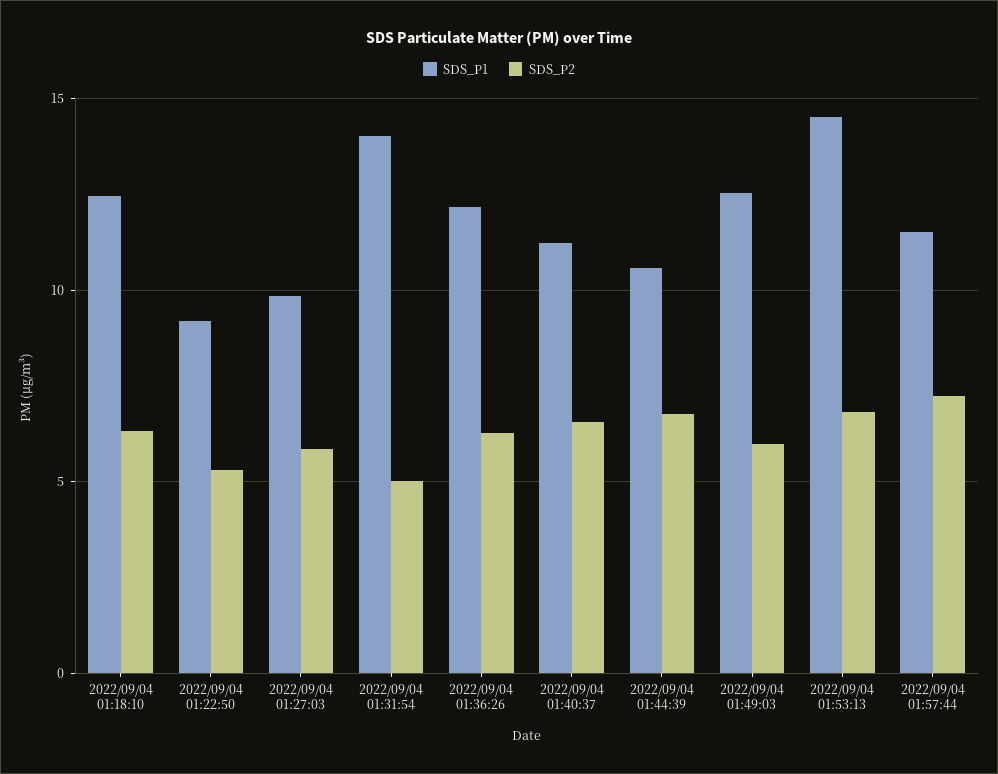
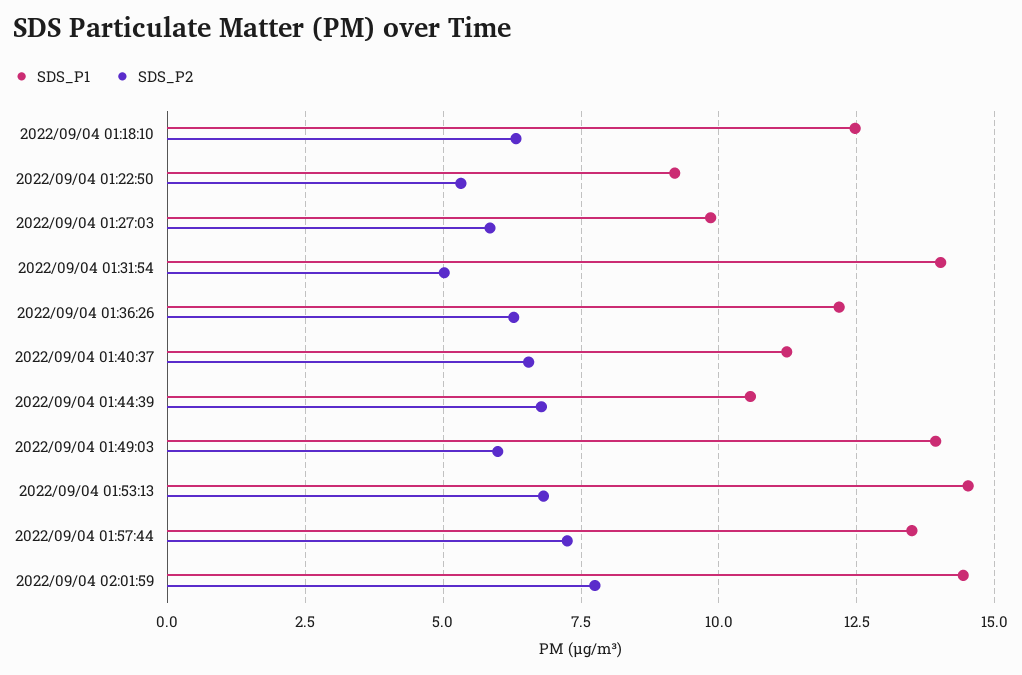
SDS_P1, 2022/09/04 01:49:03: 12.5 -> 14
SDS_P1, 2022/09/04 01:57:44: 11.5 -> 13.5
SDS_P1, 2022/09/04 02:01:59: none -> 14.5
SDS_P2, 2022/09/04 02:01:59: none -> 7.75

